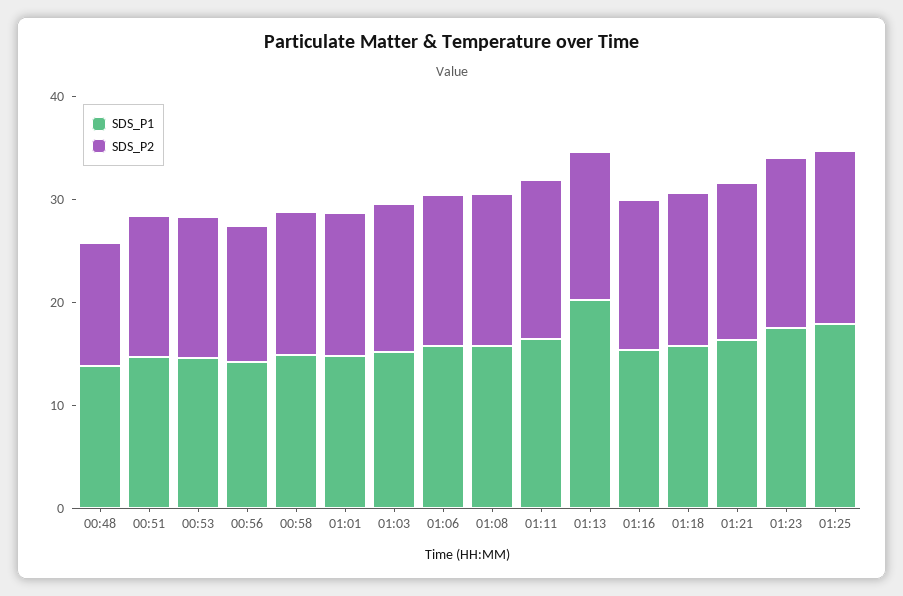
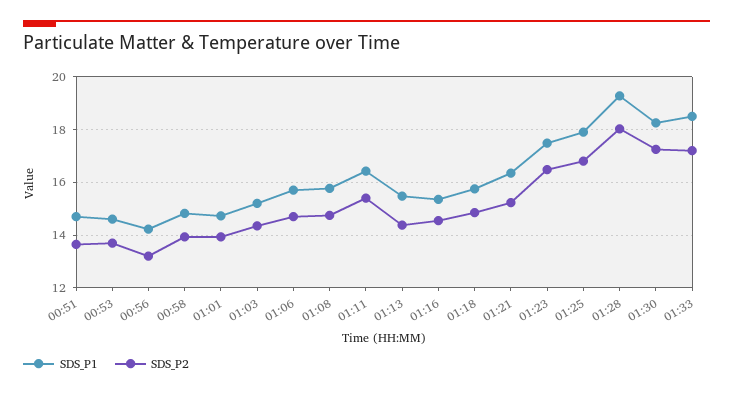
SDS_P1, 00:48: 14 -> none
SDS_P2, 00:48: 12 -> none
SDS_P1, 01:13: 20 -> 15.5
SDS_P1, 01:28: none -> 19.25
SDS_P2, 01:28: none -> 18
SDS_P1, 01:30: none -> 18.25
SDS_P2, 01:30: none -> 17.25
SDS_P1, 01:33: none -> 18.5
SDS_P2, 01:33: none -> 17.25

